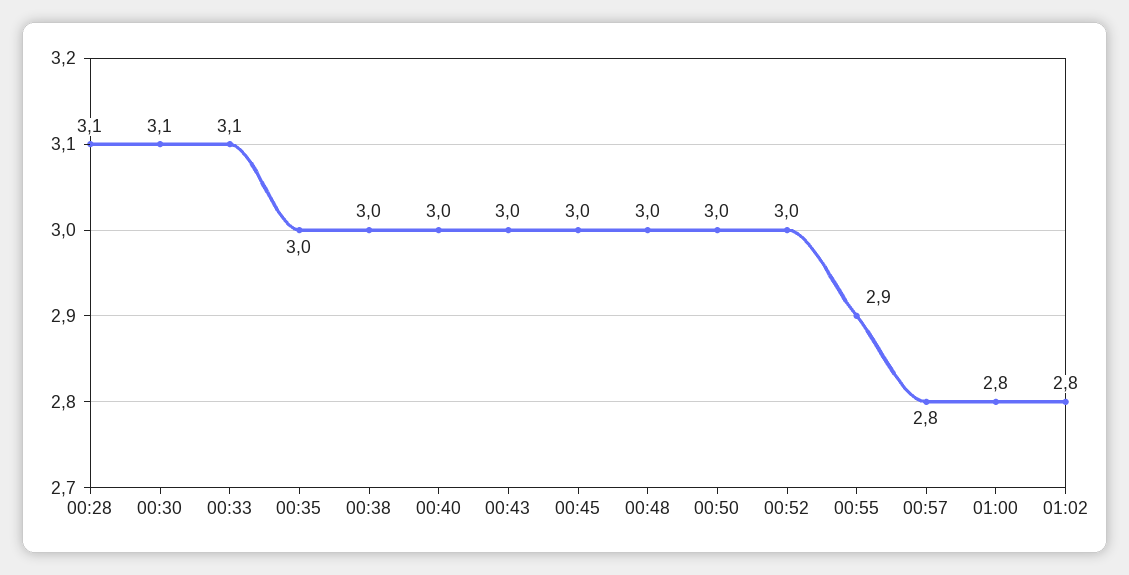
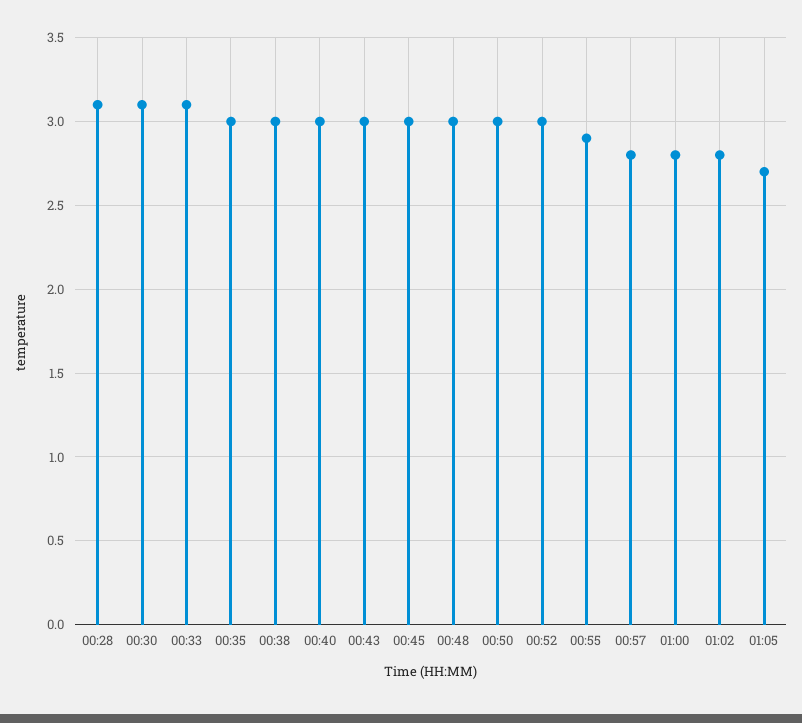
01:05: none -> 2.7

